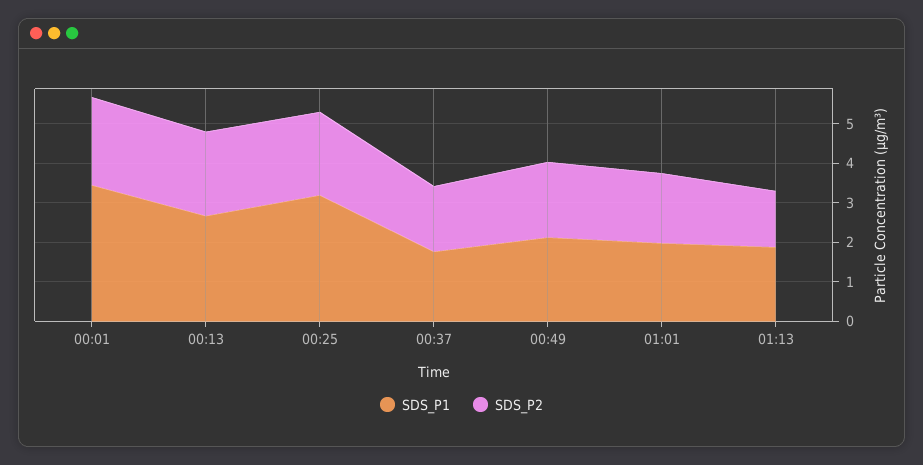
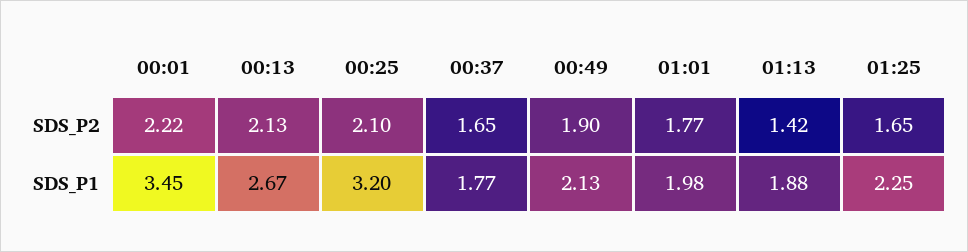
SDS_P2, 01:25: none -> 1.65
SDS_P1, 01:25: none -> 2.25

